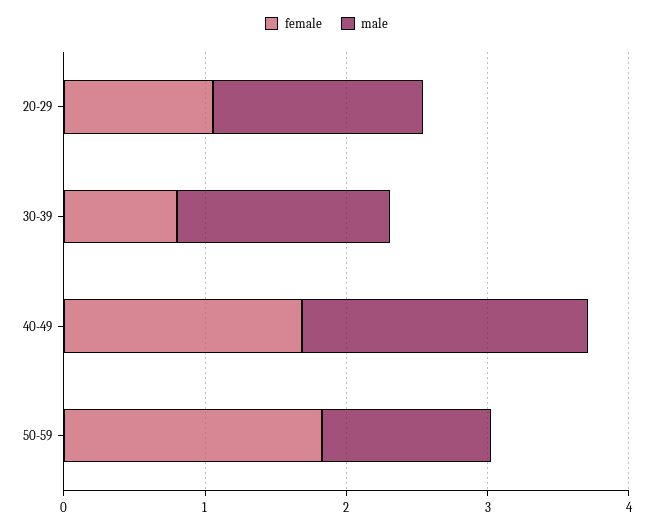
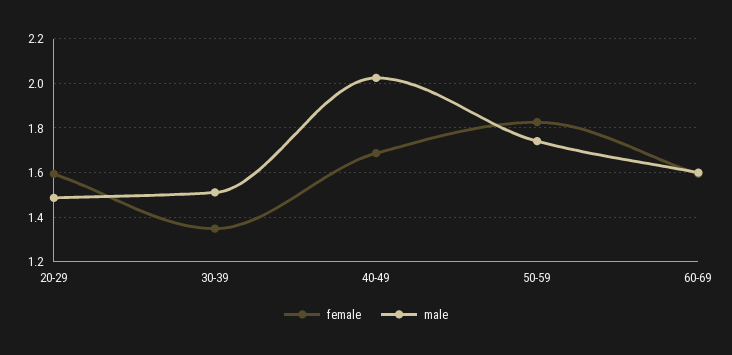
female, 20-29: 1 -> 1.6
female, 30-39: 0.8 -> 1.35
male, 50-59: 1.2 -> 1.75
female, 60-69: none -> 1.6
male, 60-69: none -> 1.6

